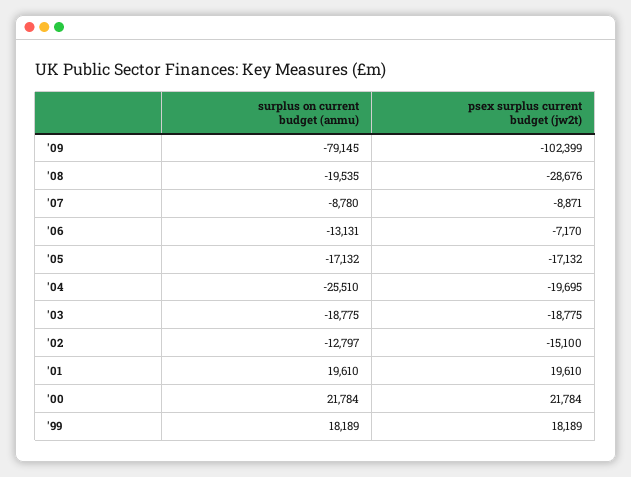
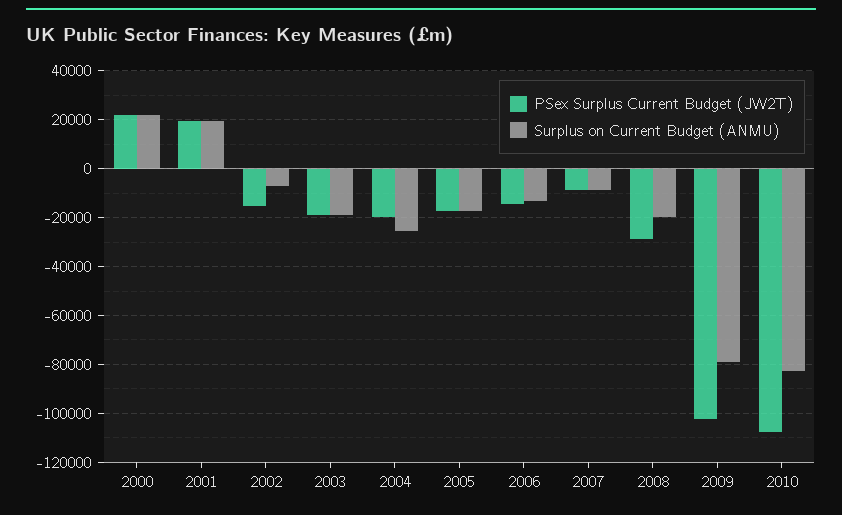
psex surplus current budget (jw2t), '06: -7170 -> -15000
surplus on current budget (anmu), '02: -12797 -> -7500
surplus on current budget (anmu), '99: 18189 -> none
psex surplus current budget (jw2t), '99: 18189 -> none
psex surplus current budget (jw2t), 2010: none -> -107500
surplus on current budget (anmu), 2010: none -> -82500

